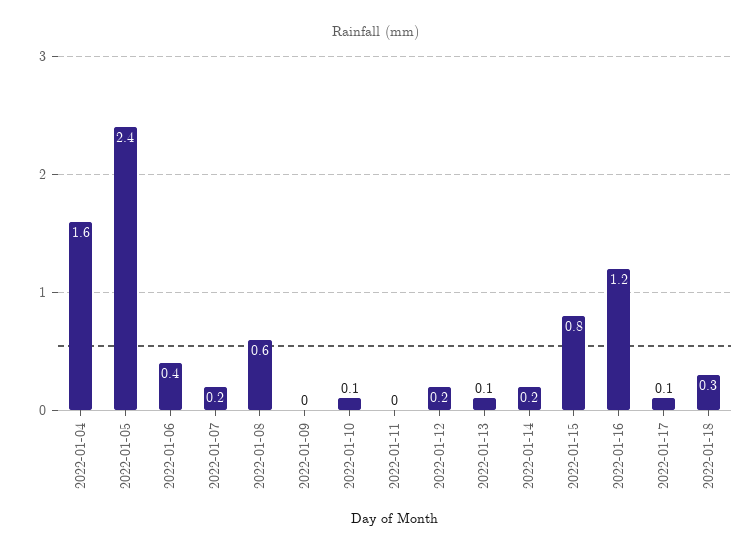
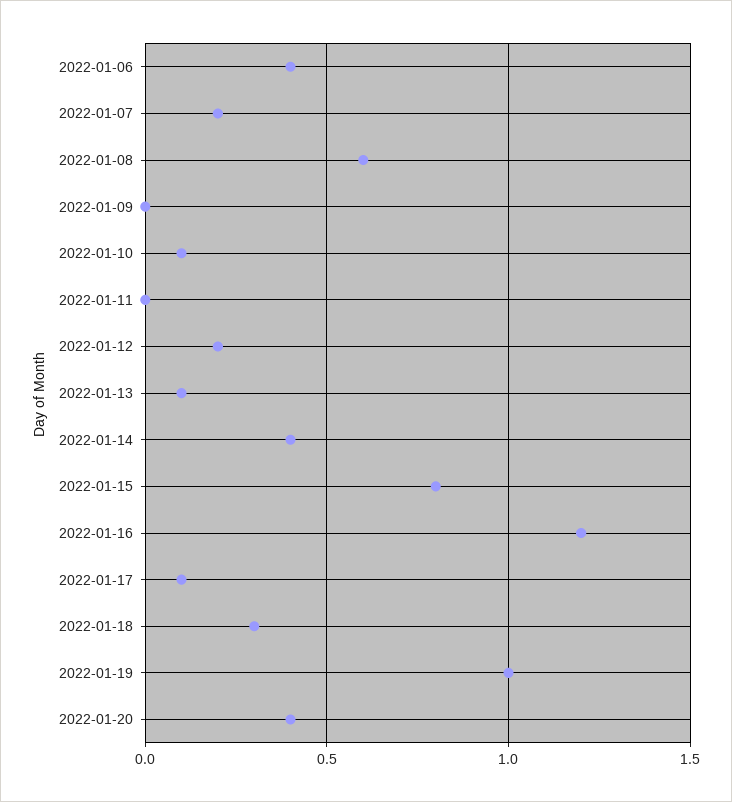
2022-01-04: 1.6 -> none
2022-01-05: 2.4 -> none
2022-01-14: 0.2 -> 0.4
2022-01-19: none -> 1
2022-01-20: none -> 0.4

